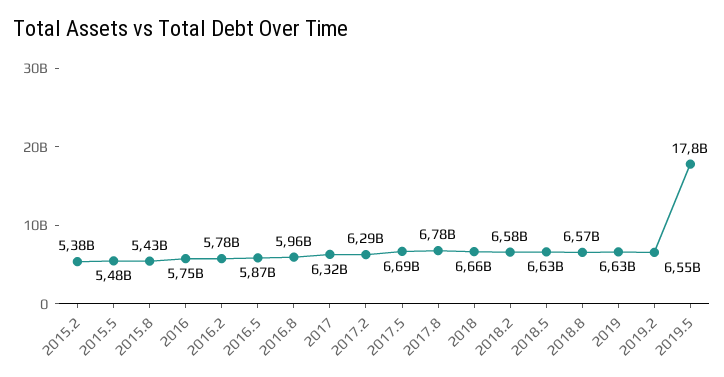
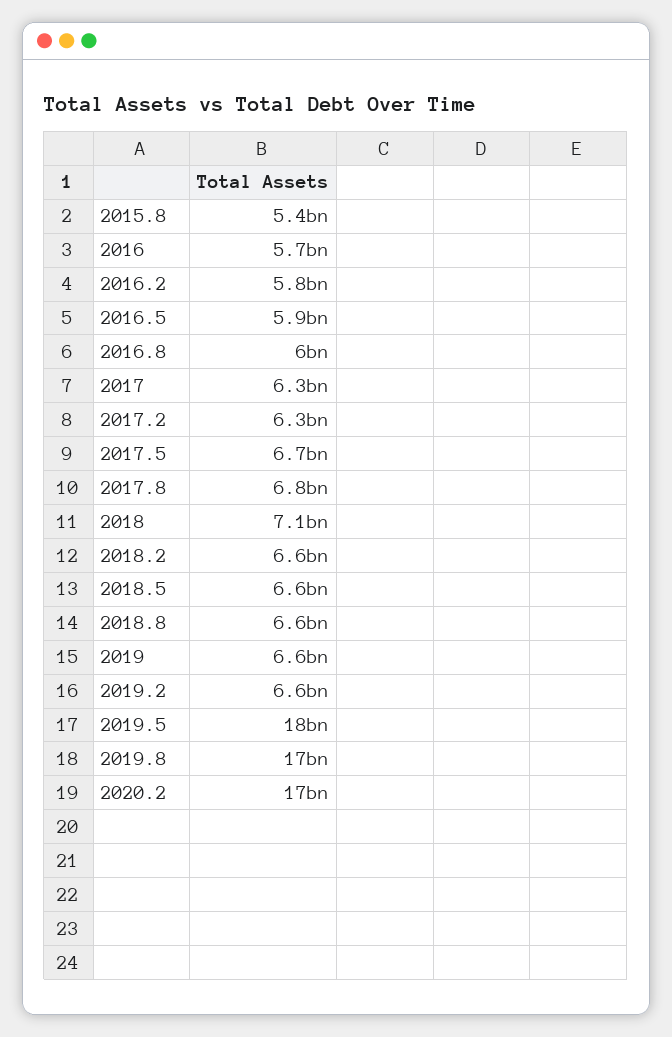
2015.2: 5380000000 -> none
2015.5: 5480000000 -> none
2018: 6660000000 -> 7100000000
2019.8: none -> 17000000000
2020.2: none -> 17000000000

